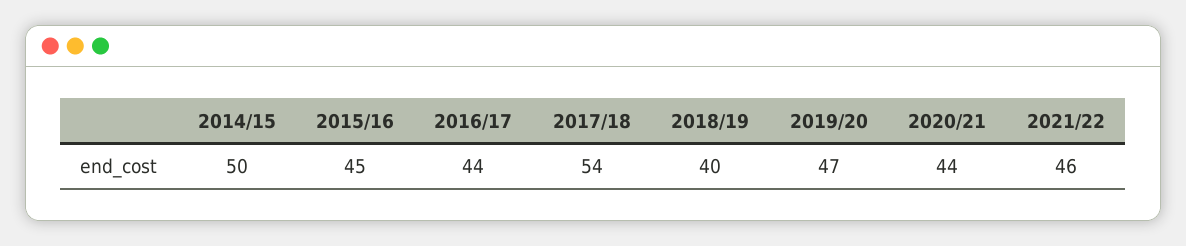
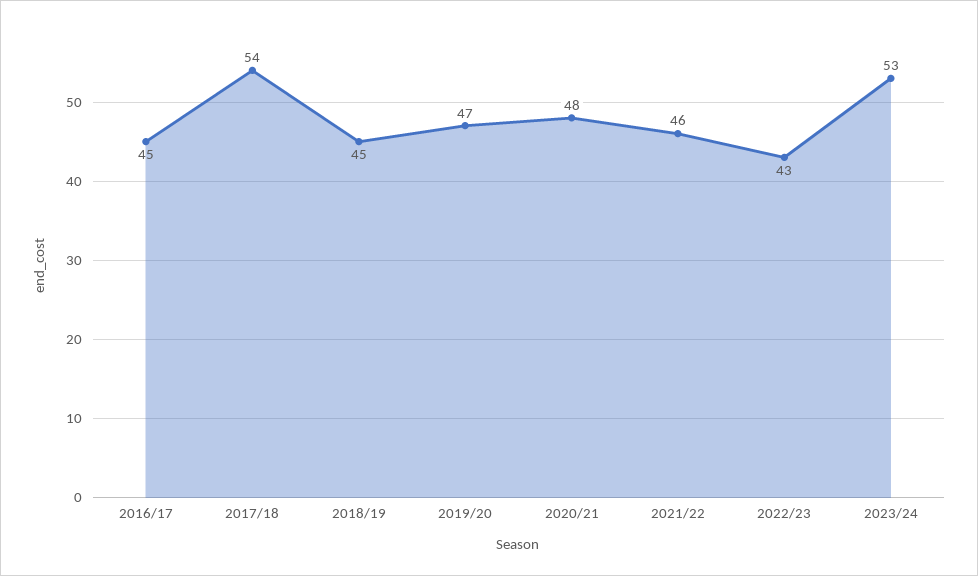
2014/15: 50 -> none
2015/16: 45 -> none
2016/17: 44 -> 45
2018/19: 40 -> 45
2020/21: 44 -> 48
2022/23: none -> 43
2023/24: none -> 53

